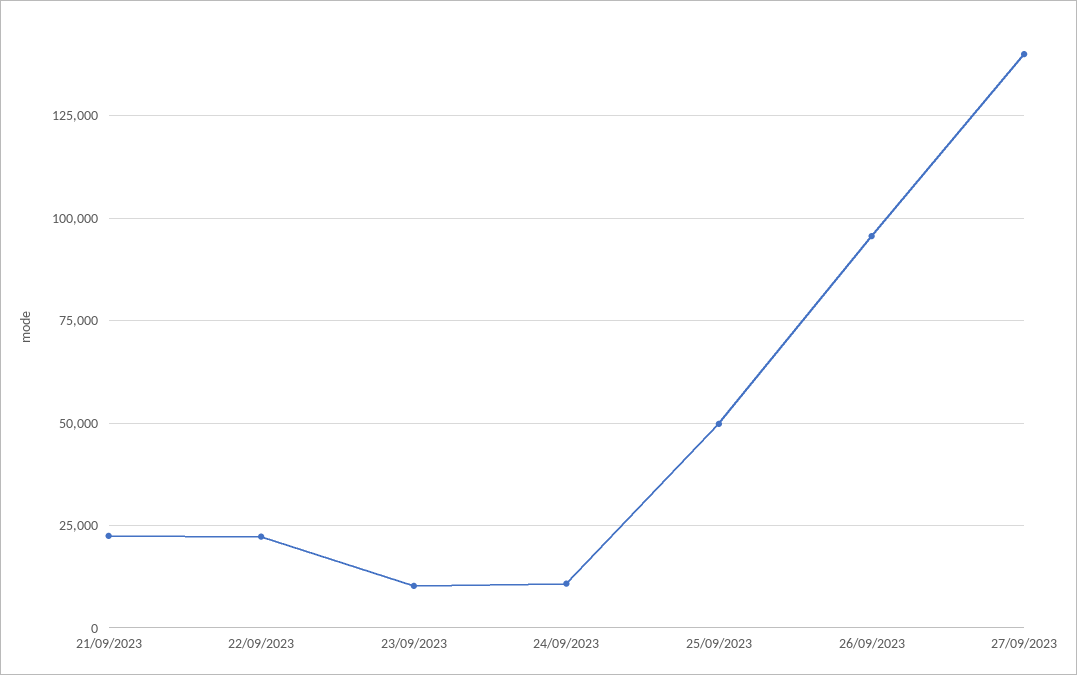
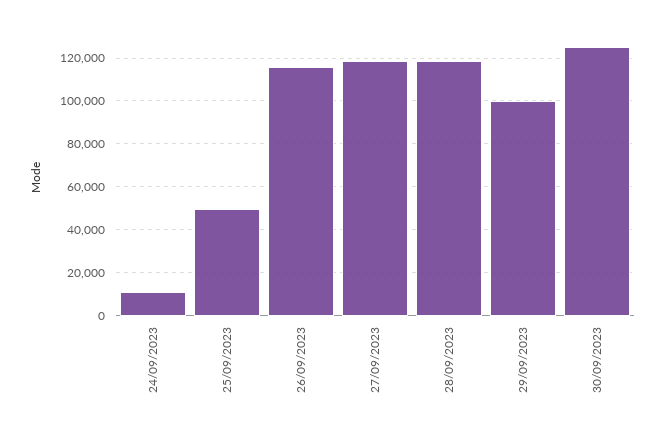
21/09/2023: 22500 -> none
22/09/2023: 22500 -> none
23/09/2023: 10000 -> none
26/09/2023: 95000 -> 115000
27/09/2023: 140000 -> 120000
28/09/2023: none -> 120000
29/09/2023: none -> 100000
30/09/2023: none -> 125000

